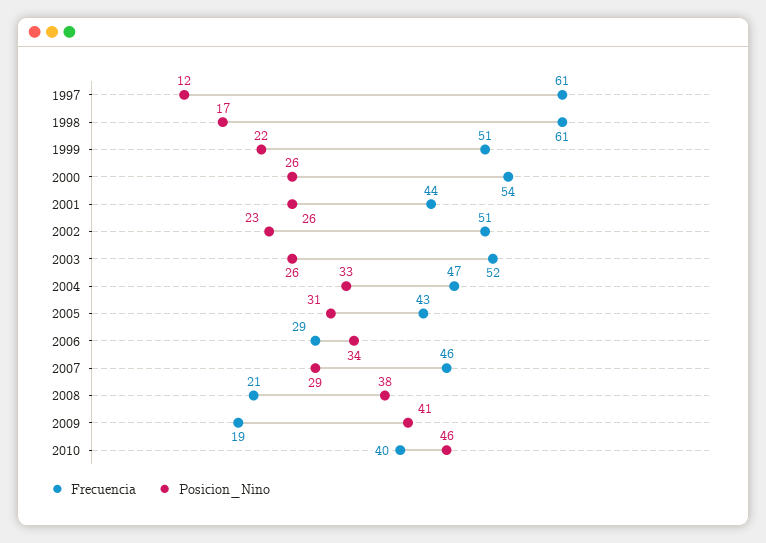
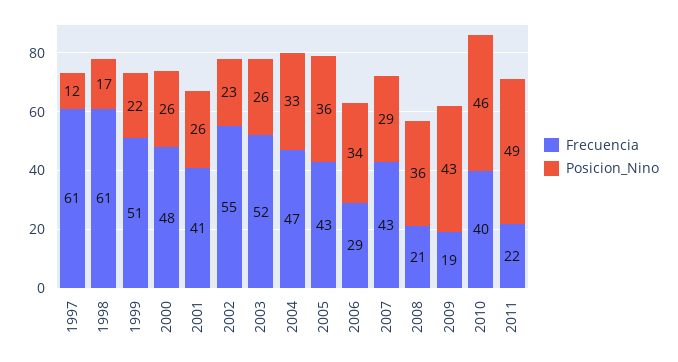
Frecuencia, 2000: 54 -> 48
Frecuencia, 2001: 44 -> 41
Frecuencia, 2002: 51 -> 55
Posicion_Nino, 2005: 31 -> 36
Frecuencia, 2007: 46 -> 43
Posicion_Nino, 2008: 38 -> 36
Posicion_Nino, 2009: 41 -> 43
Frecuencia, 2011: none -> 22
Posicion_Nino, 2011: none -> 49

